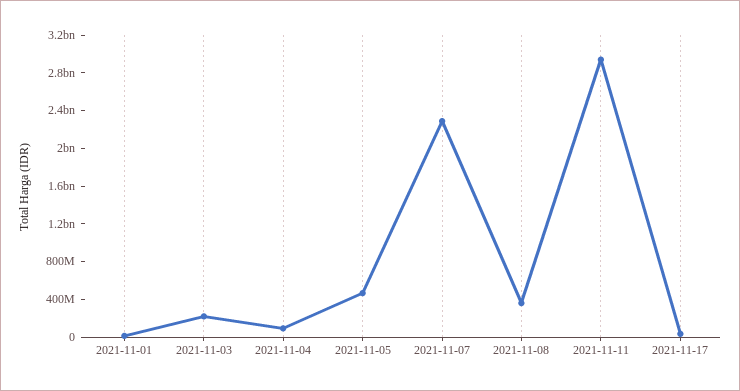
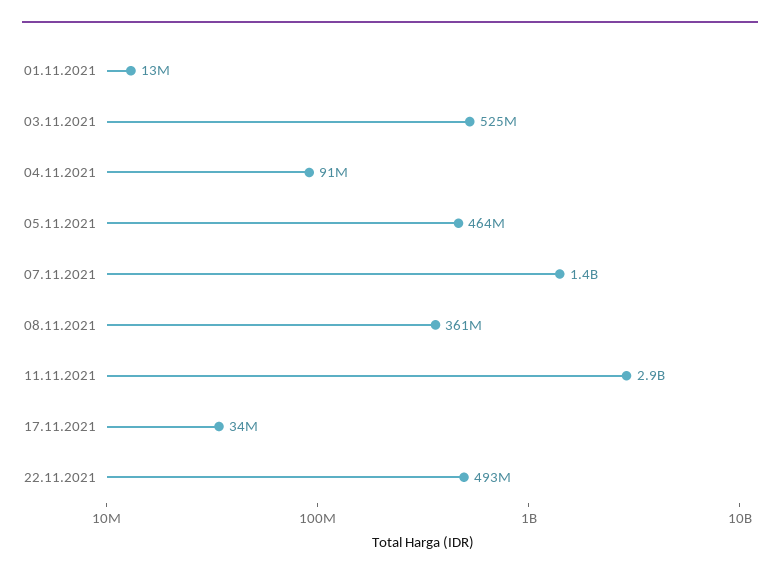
2021-11-03: 200000000 -> 525000000
2021-11-07: 2300000000 -> 1400000000
22.11.2021: none -> 493000000

